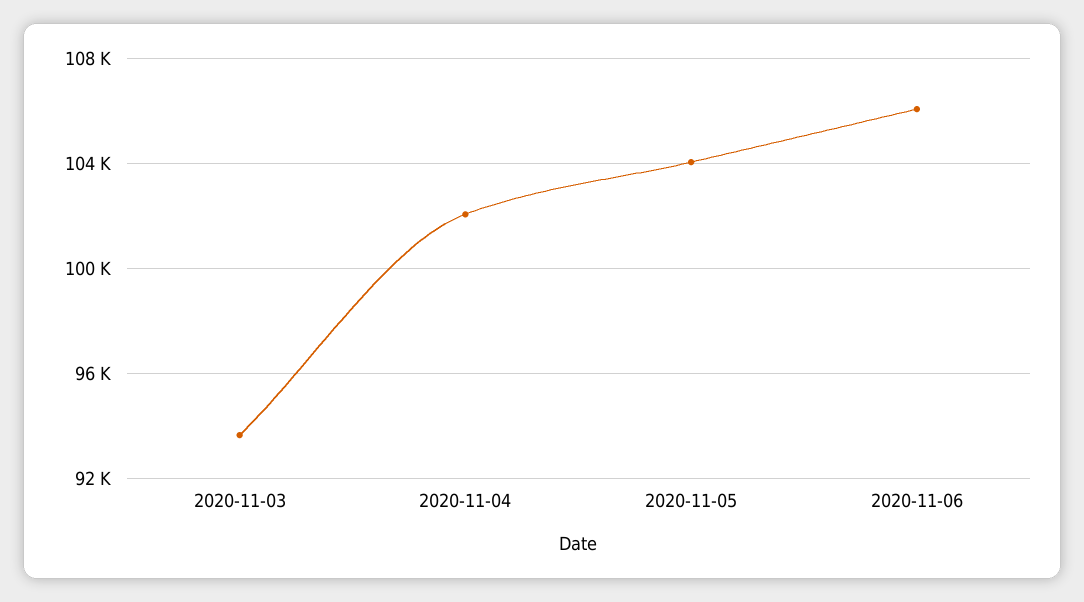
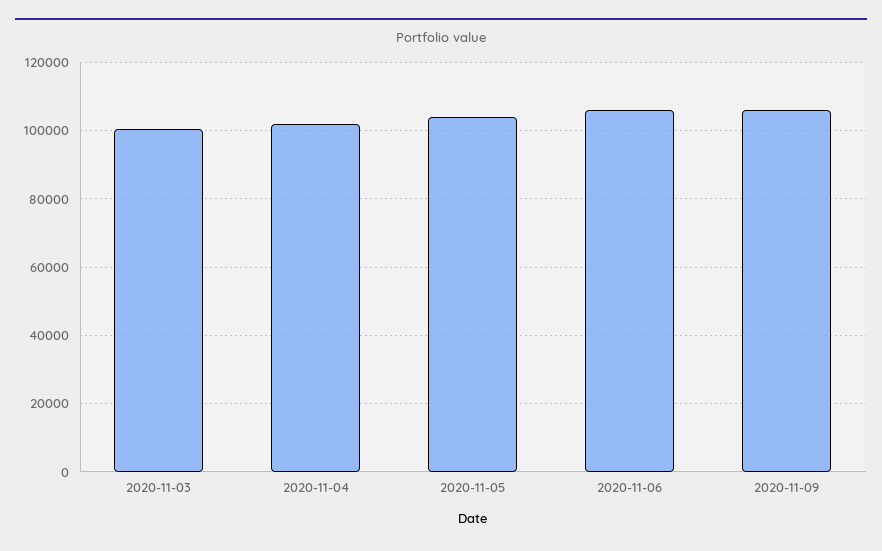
2020-11-03: 93500 -> 100000
2020-11-09: none -> 106000

